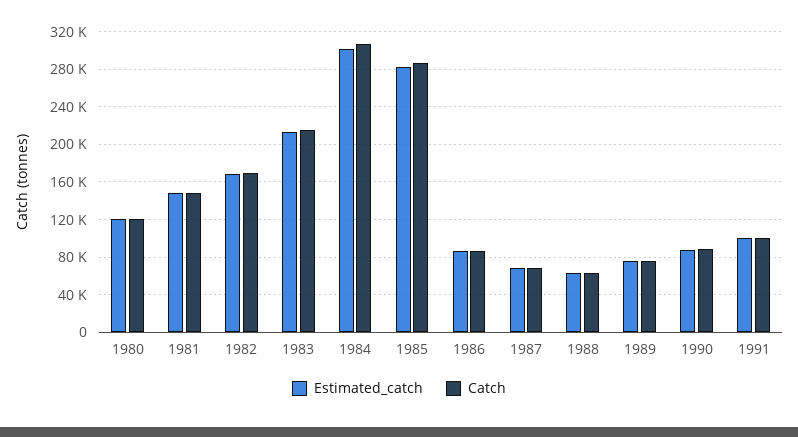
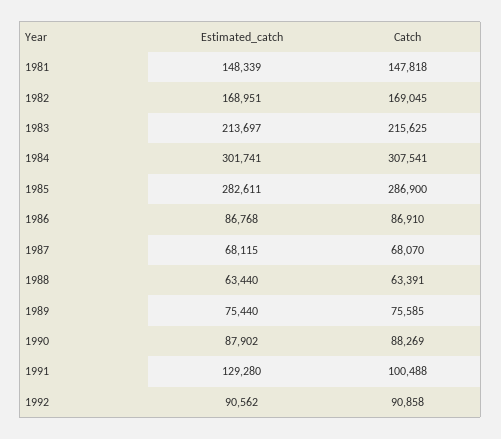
Estimated_catch, 1980: 120000 -> none
Catch, 1980: 120000 -> none
Estimated_catch, 1991: 100000 -> 129280
Estimated_catch, 1992: none -> 90562
Catch, 1992: none -> 90858

